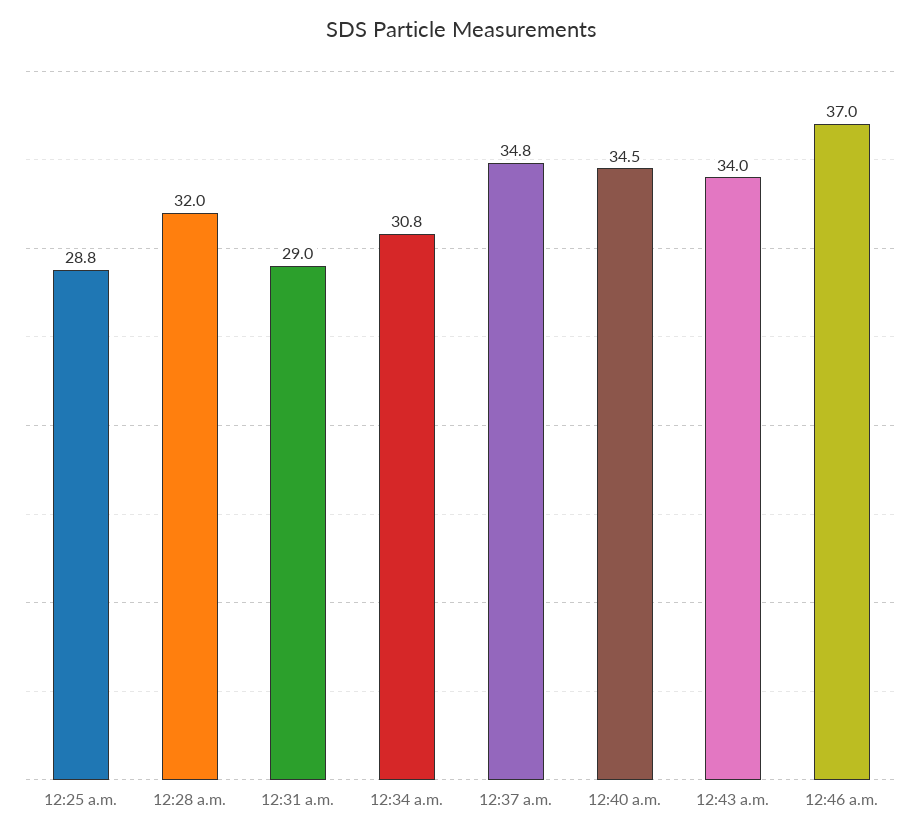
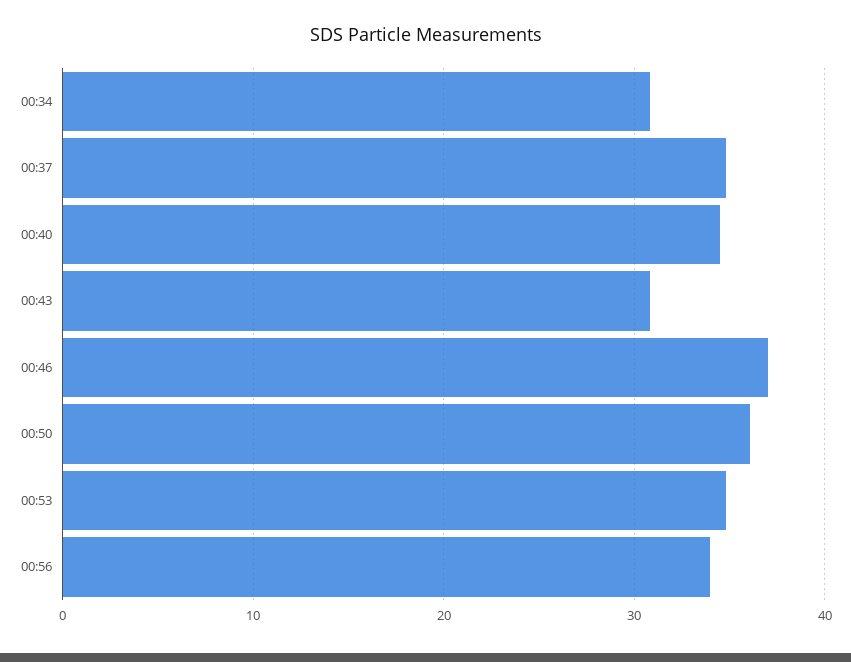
12:25 a.m.: 28.8 -> none
12:28 a.m.: 32 -> none
12:31 a.m.: 29 -> none
12:43 a.m.: 34 -> 31
00:50: none -> 36
00:53: none -> 35
00:56: none -> 34

